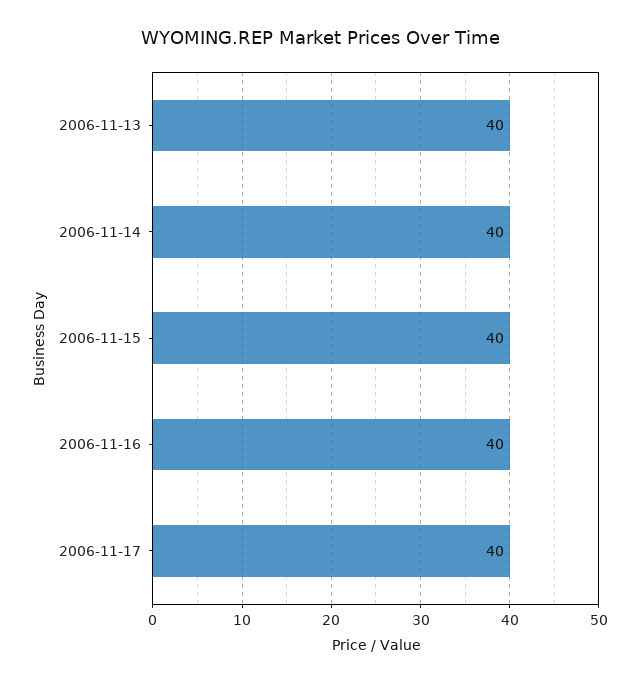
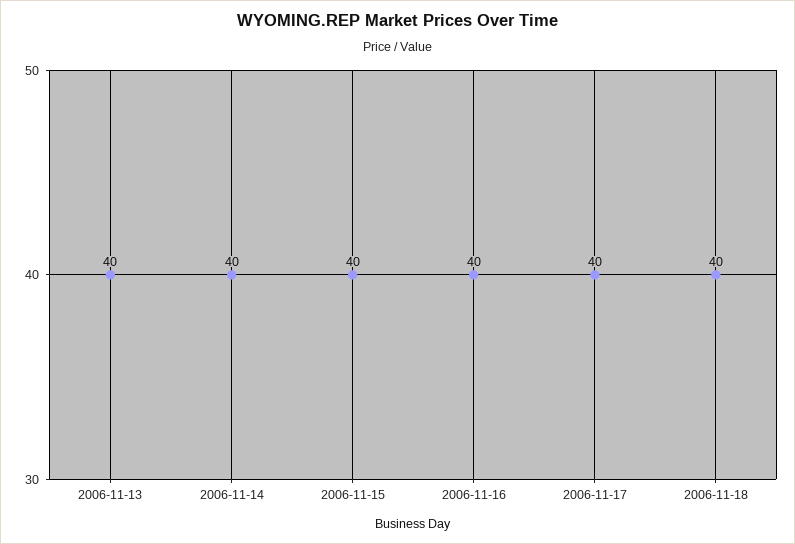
2006-11-18: none -> 40

